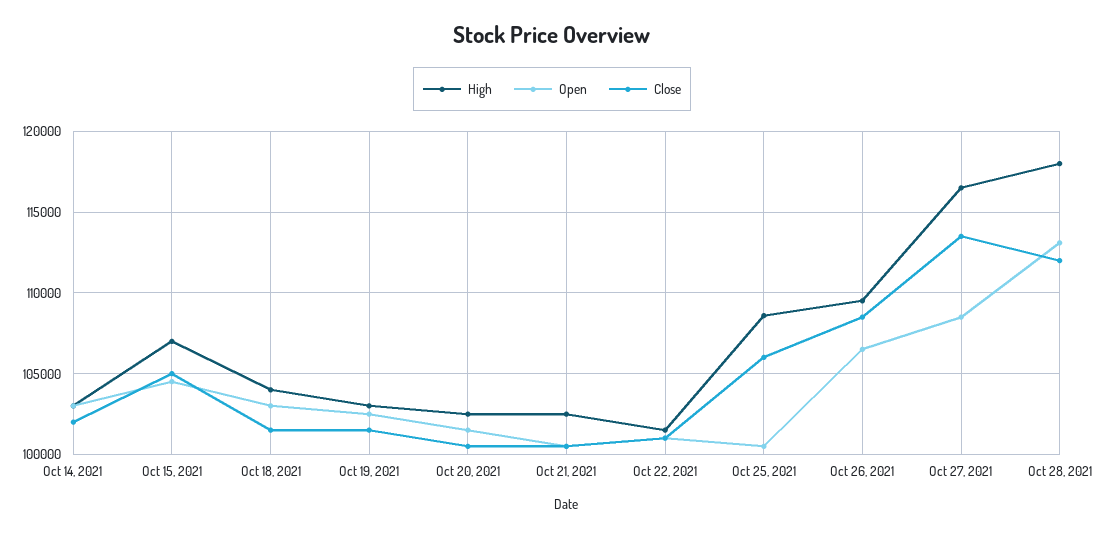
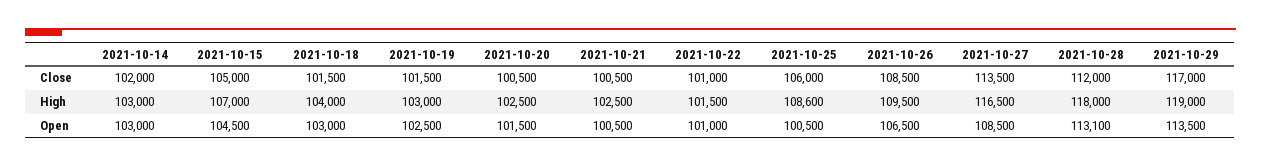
Close, 2021-10-29: none -> 117000
High, 2021-10-29: none -> 119000
Open, 2021-10-29: none -> 113500

